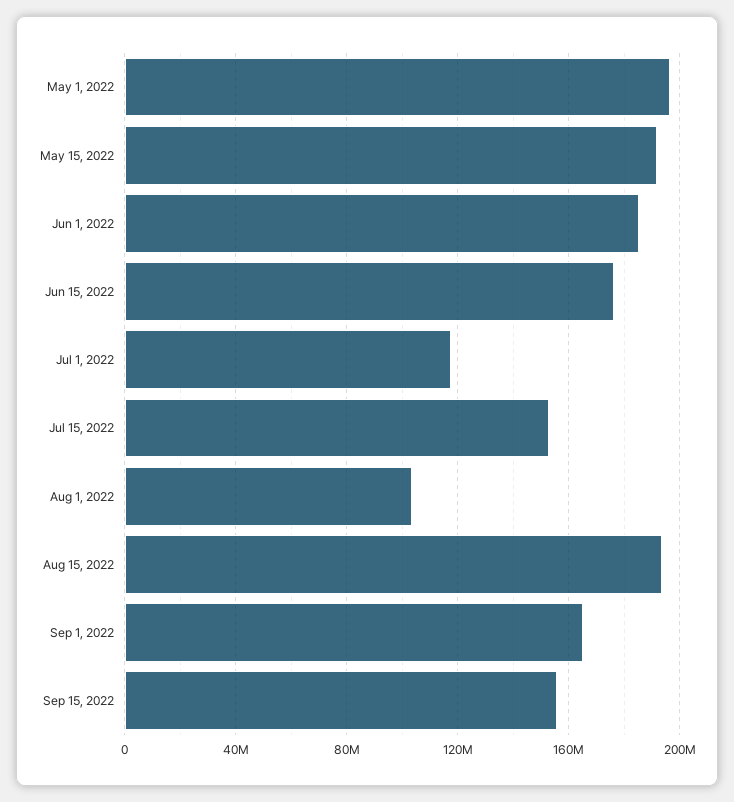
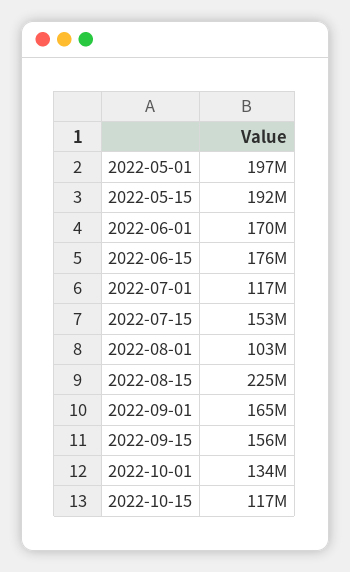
Jun 1, 2022: 185000000 -> 170000000
Aug 15, 2022: 195000000 -> 225000000
2022-10-01: none -> 134000000
2022-10-15: none -> 117000000

